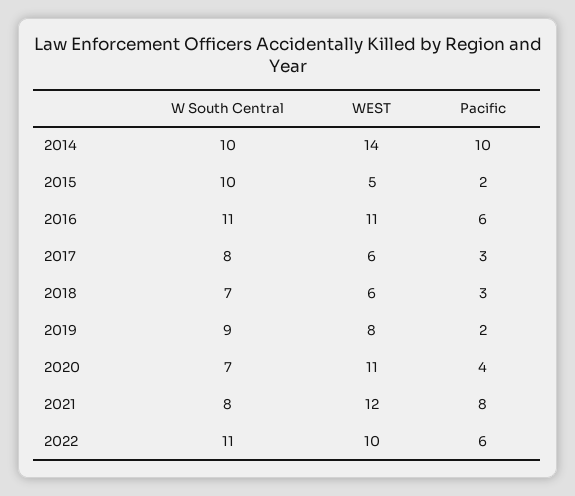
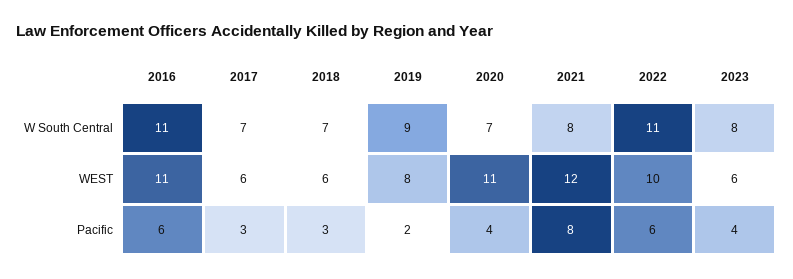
W South Central, 2014: 10 -> none
WEST, 2014: 14 -> none
Pacific, 2014: 10 -> none
W South Central, 2015: 10 -> none
WEST, 2015: 5 -> none
Pacific, 2015: 2 -> none
W South Central, 2017: 8 -> 7
W South Central, 2023: none -> 8
WEST, 2023: none -> 6
Pacific, 2023: none -> 4

